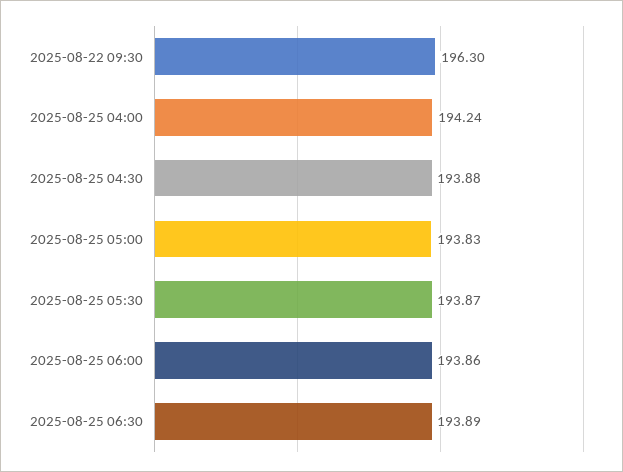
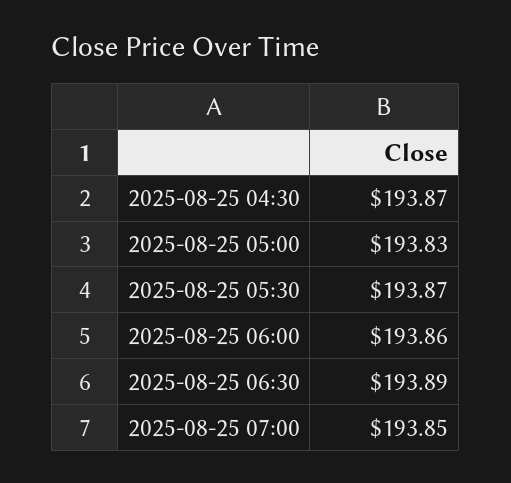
2025-08-22 09:30: 196.3 -> none
2025-08-25 04:00: 194.24 -> none
2025-08-25 04:30: 193.88 -> 193.87
2025-08-25 07:00: none -> 193.85

